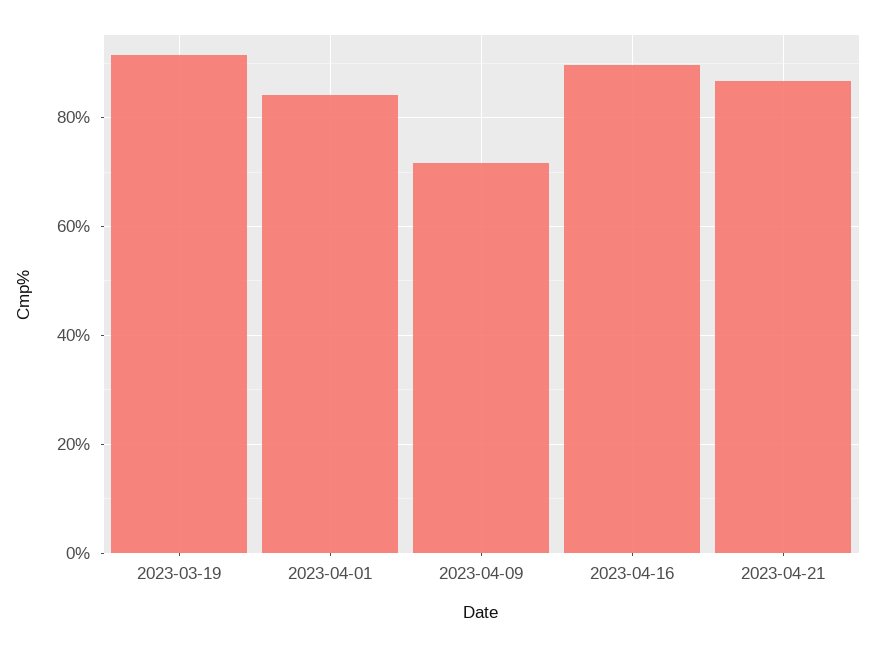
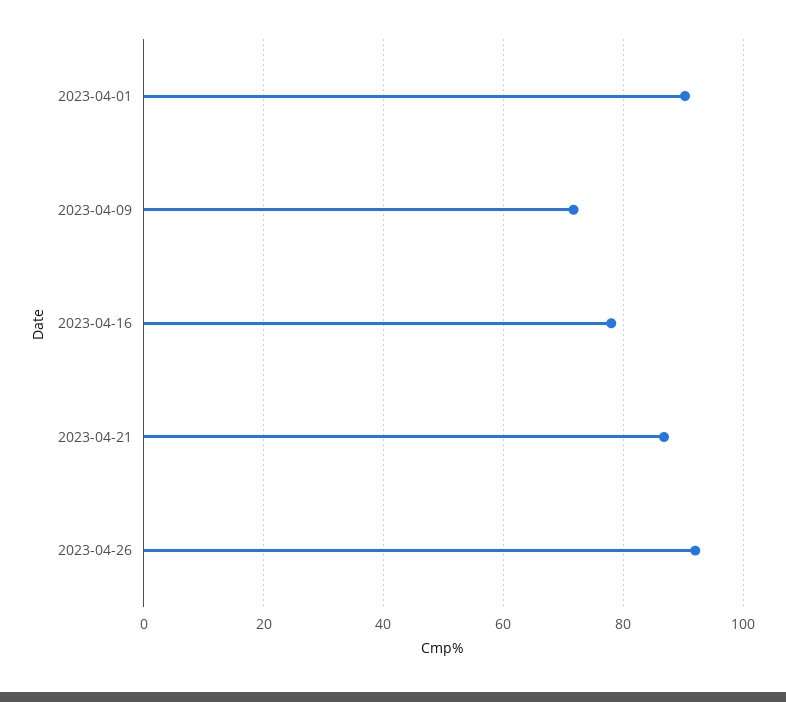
2023-03-19: 92 -> none
2023-04-01: 84 -> 90
2023-04-16: 90 -> 78
2023-04-26: none -> 92

